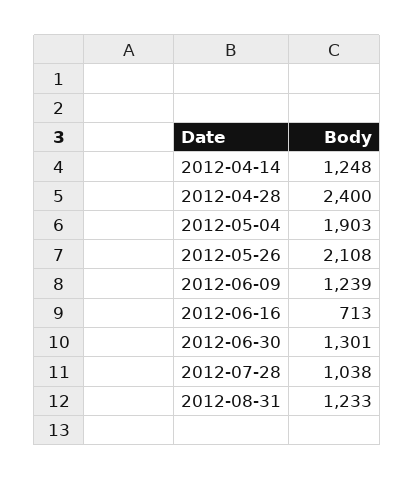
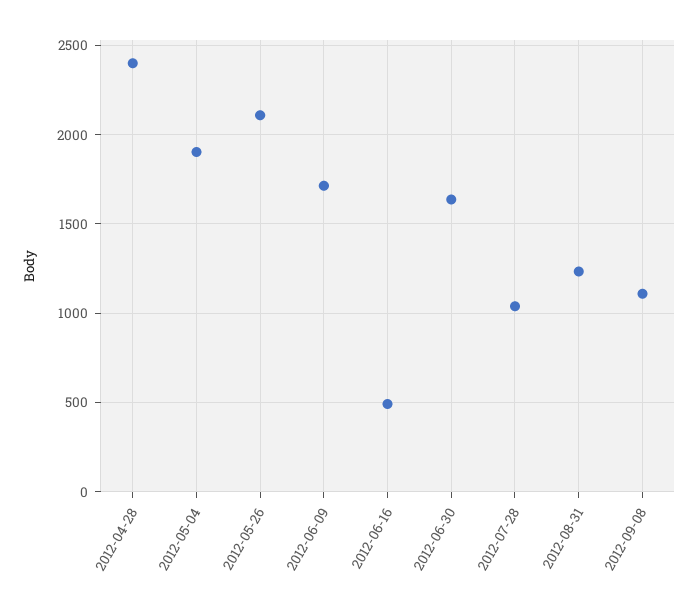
2012-04-14: 1248 -> none
2012-06-09: 1239 -> 1700
2012-06-16: 713 -> 500
2012-06-30: 1301 -> 1650
2012-09-08: none -> 1100

